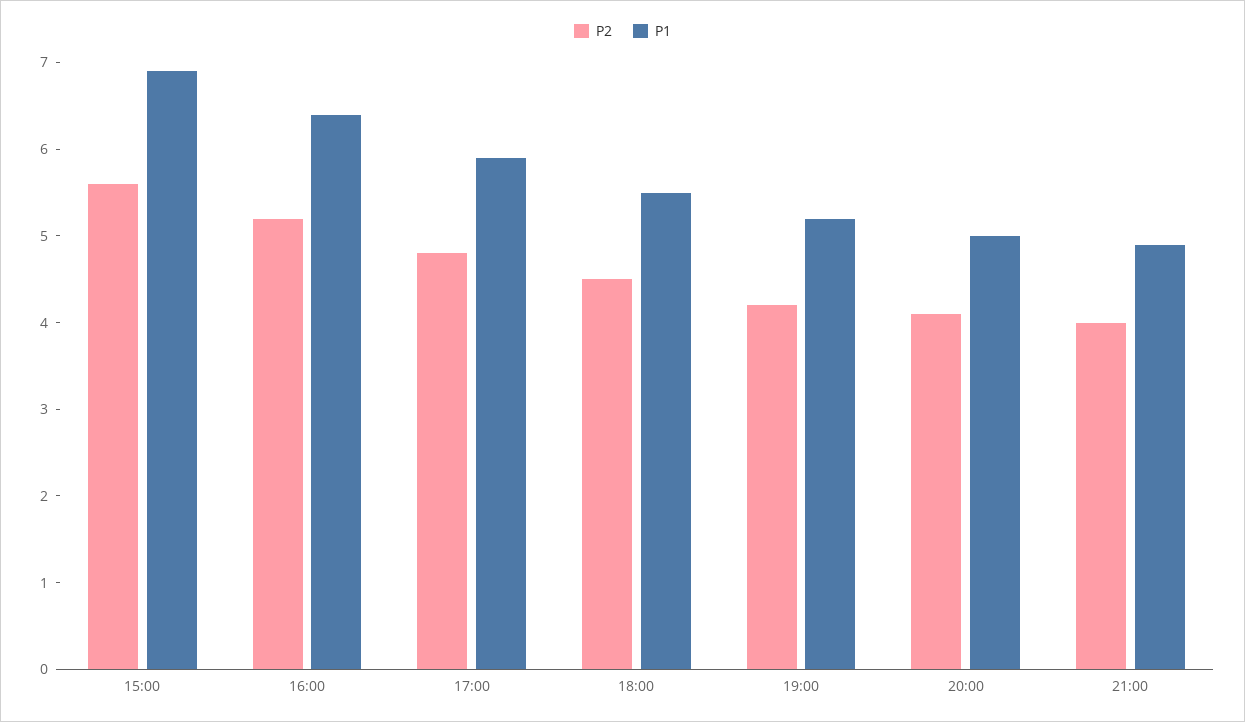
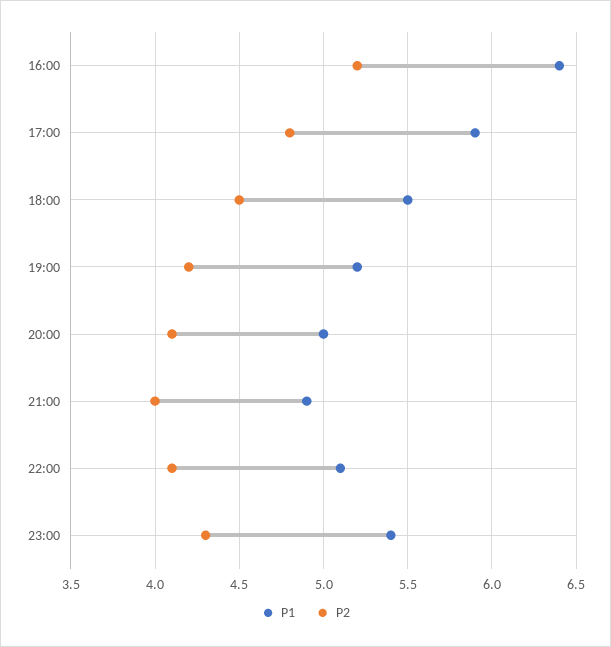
P2, 15:00: 5.6 -> none
P1, 15:00: 6.9 -> none
P1, 22:00: none -> 5.1
P2, 22:00: none -> 4.1
P1, 23:00: none -> 5.4
P2, 23:00: none -> 4.3

